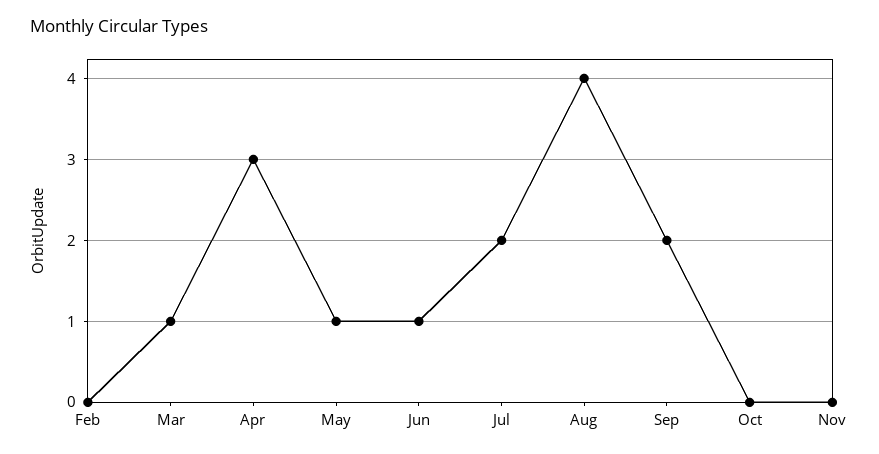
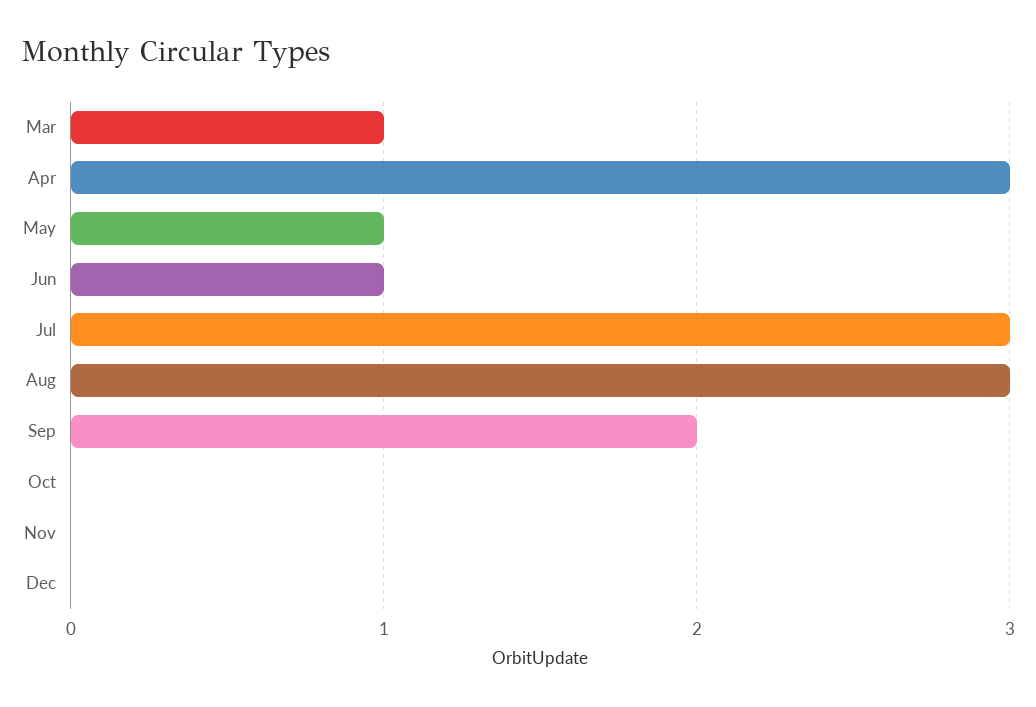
Feb: 0 -> none
Jul: 2 -> 3
Aug: 4 -> 3
Dec: none -> 0

